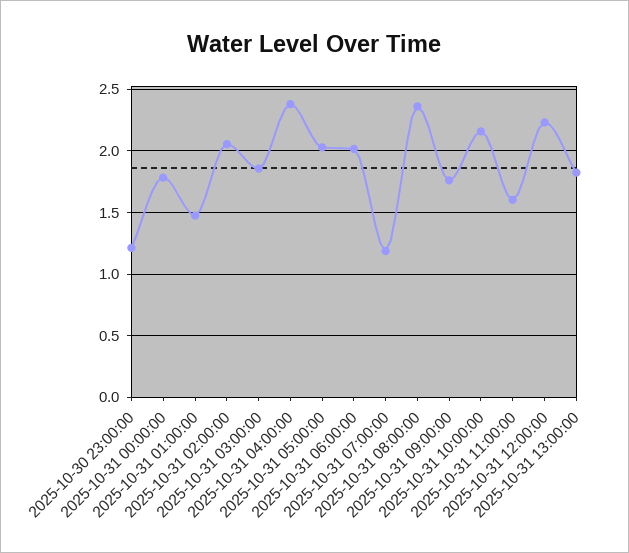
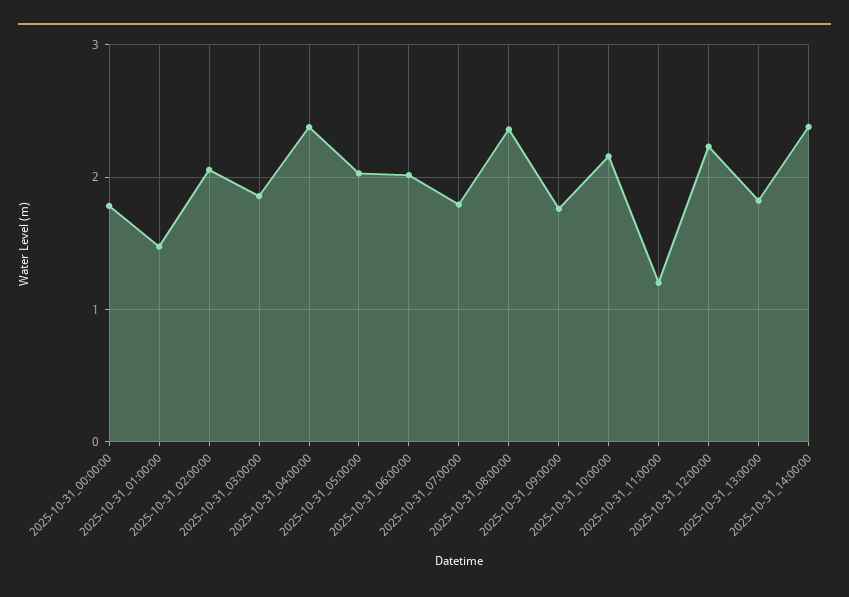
2025-10-30 23:00:00: 1.2 -> none
2025-10-31 07:00:00: 1.2 -> 1.8
2025-10-31 11:00:00: 1.6 -> 1.2
2025-10-31_14:00:00: none -> 2.4

